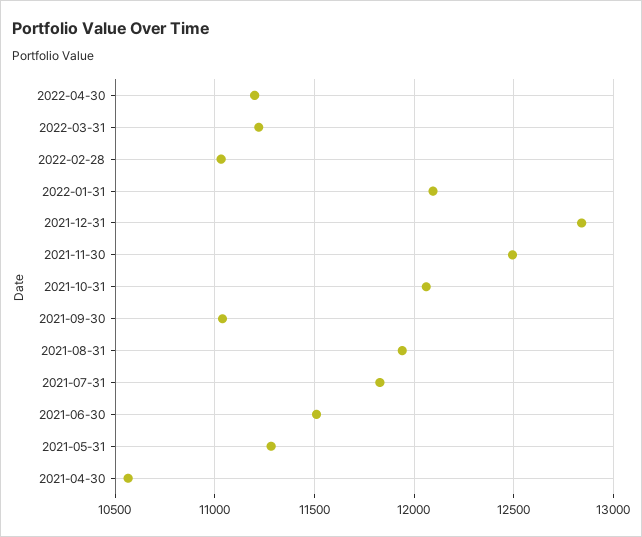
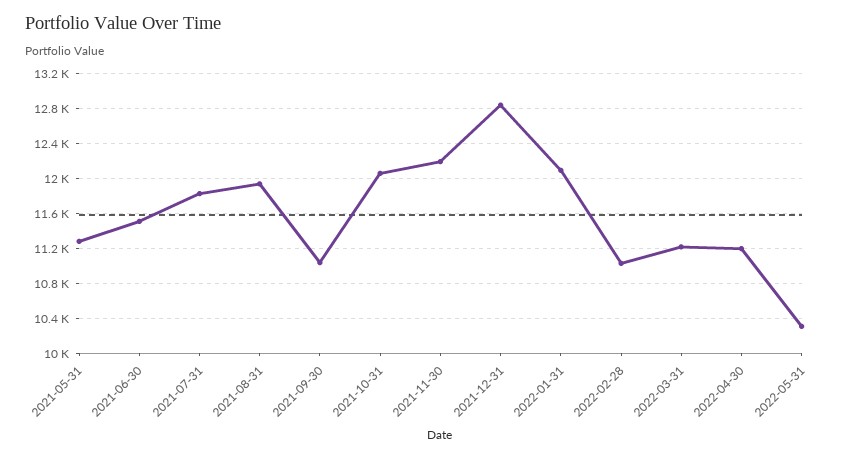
2021-11-30: 12500 -> 12200
2021-04-30: 10550 -> none
2022-05-31: none -> 10300

